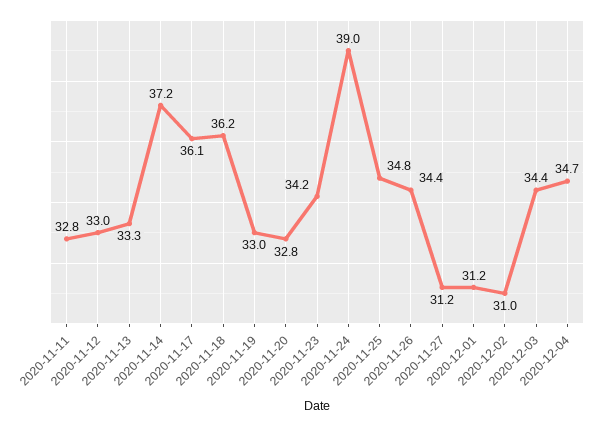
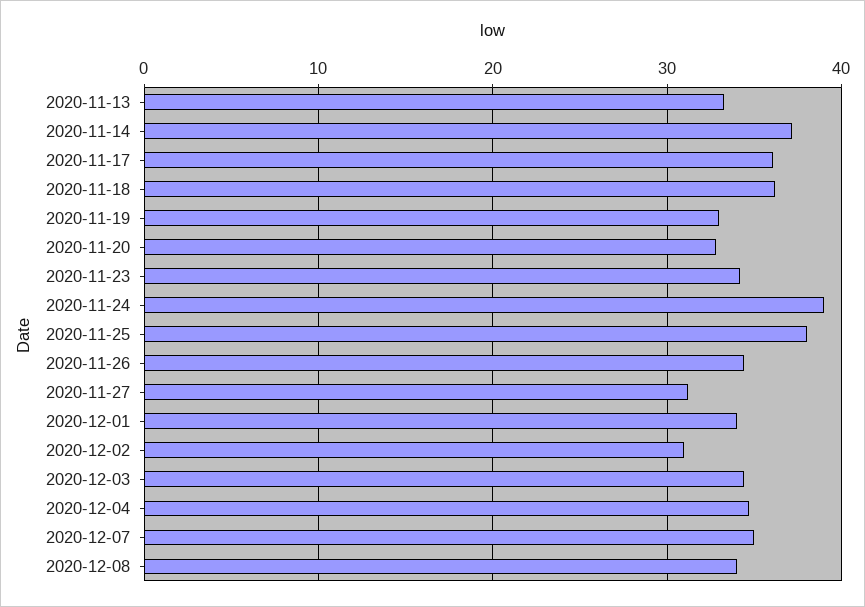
2020-11-11: 32.8 -> none
2020-11-12: 33 -> none
2020-11-25: 34.8 -> 38
2020-12-01: 31.2 -> 34
2020-12-07: none -> 35
2020-12-08: none -> 34

